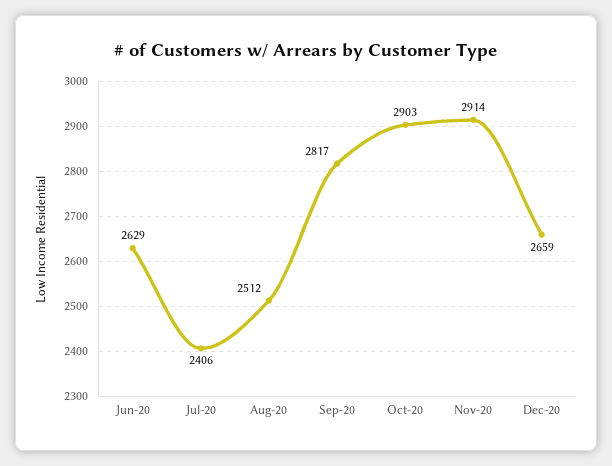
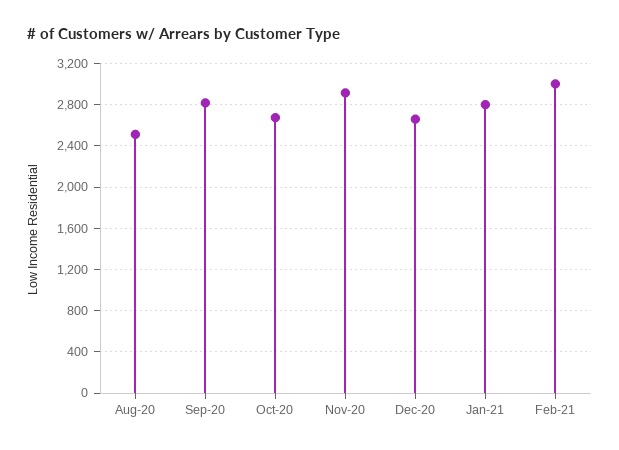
Jun-20: 2629 -> none
Jul-20: 2406 -> none
Oct-20: 2903 -> 2700
Jan-21: none -> 2800
Feb-21: none -> 3000

